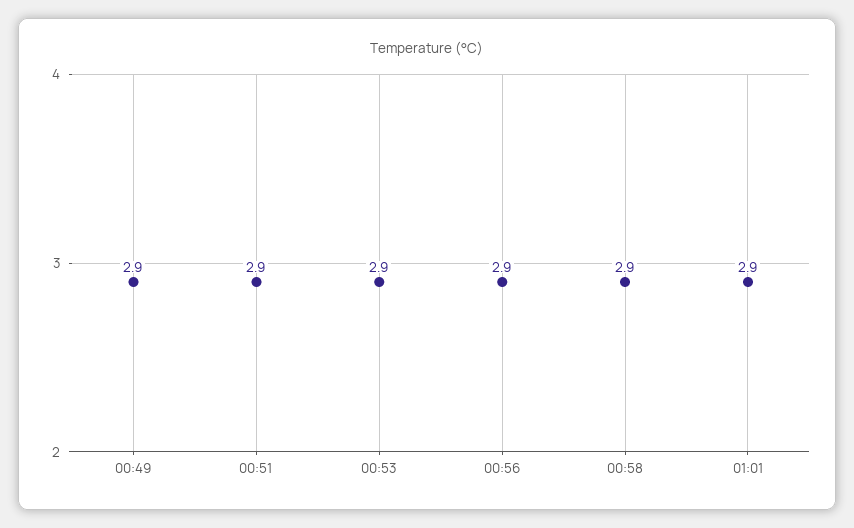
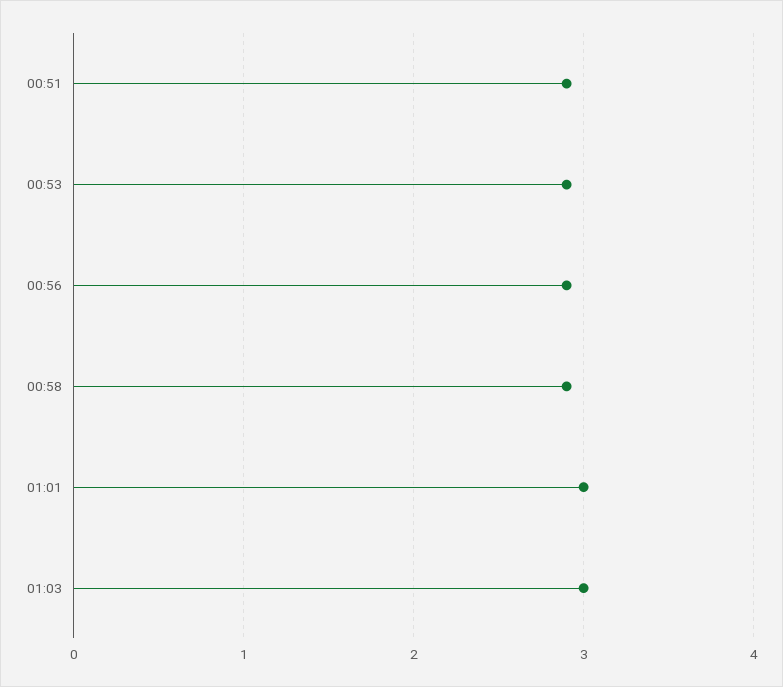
00:49: 2.9 -> none
01:01: 2.9 -> 3
01:03: none -> 3

